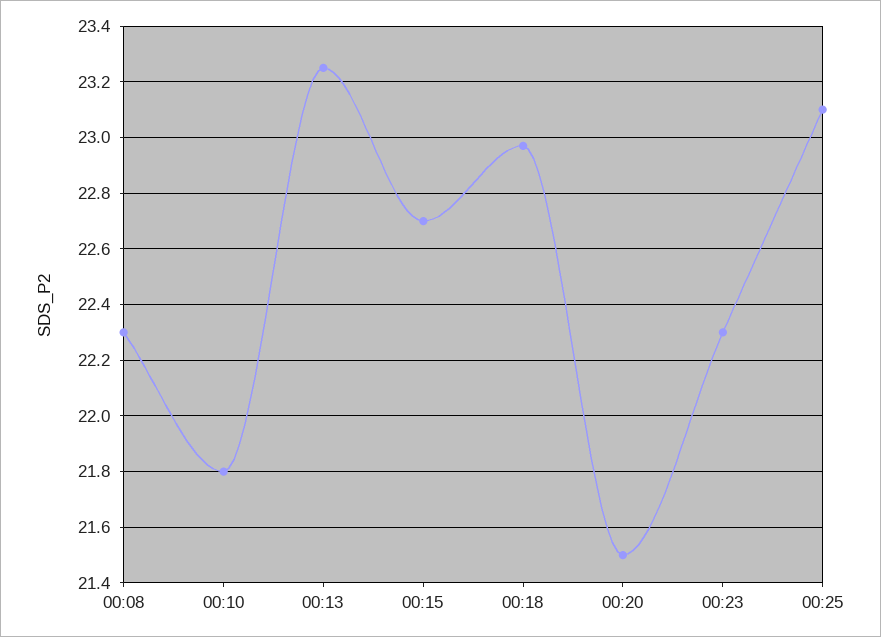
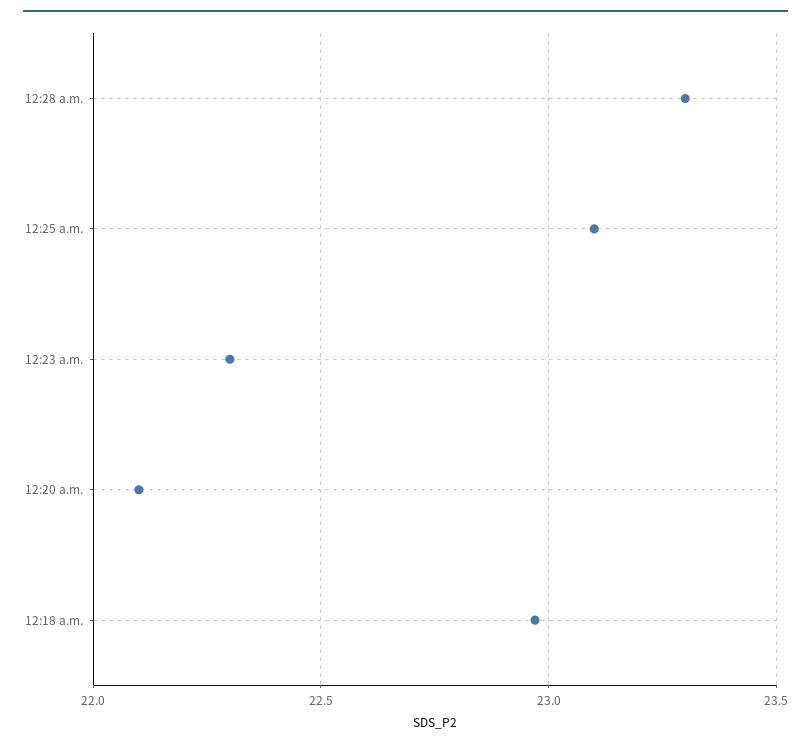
00:08: 22.3 -> none
00:10: 21.8 -> none
00:13: 23.25 -> none
00:15: 22.7 -> none
00:20: 21.5 -> 22.1
12:28 a.m.: none -> 23.3

